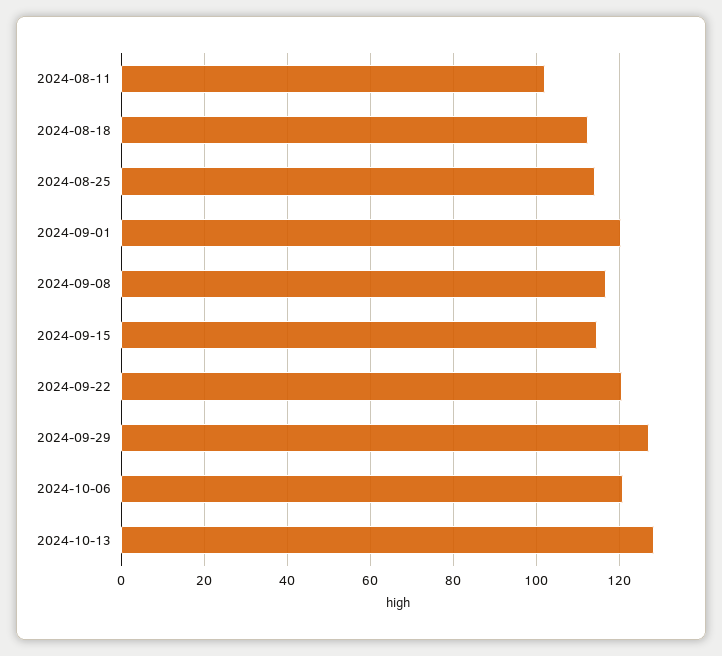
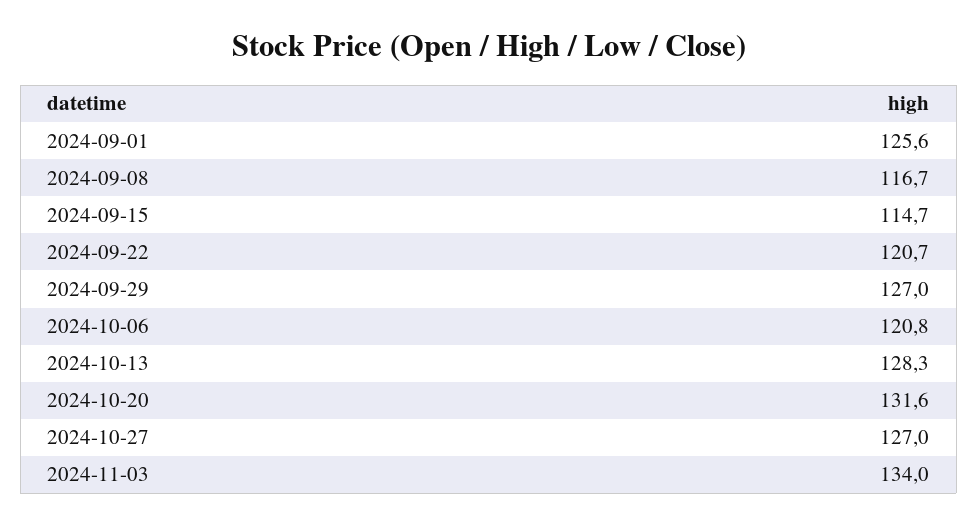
2024-08-11: 102 -> none
2024-08-18: 112 -> none
2024-08-25: 114 -> none
2024-09-01: 120 -> 125.6
2024-10-20: none -> 131.6
2024-10-27: none -> 127
2024-11-03: none -> 134

